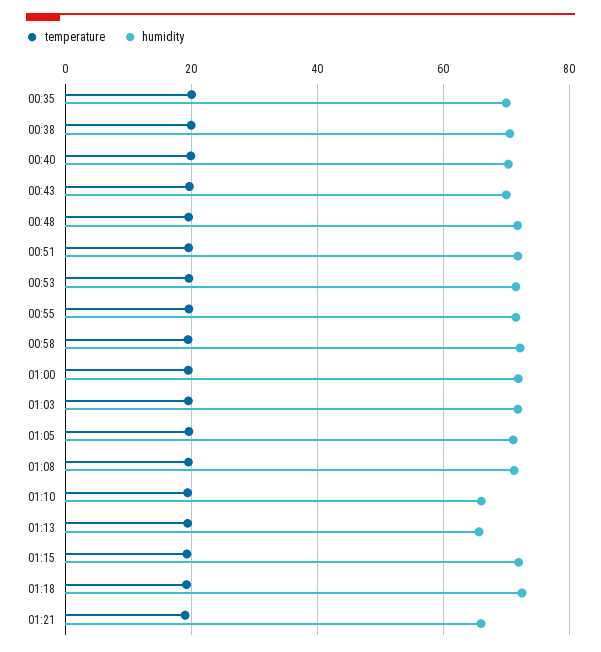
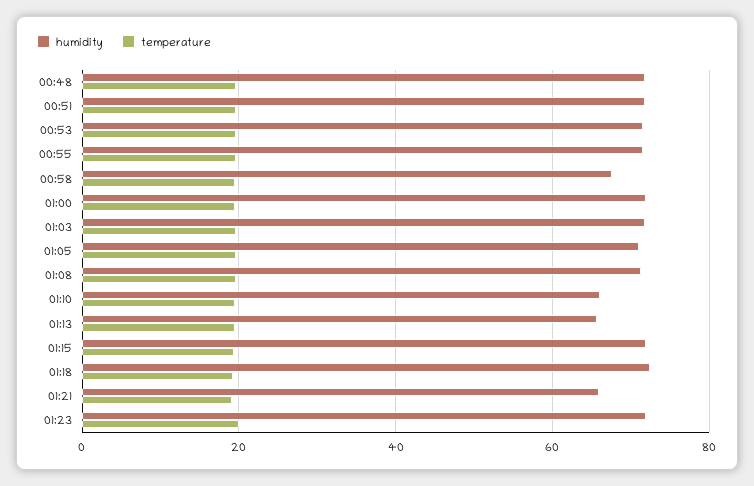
temperature, 00:35: 20 -> none
humidity, 00:35: 70 -> none
temperature, 00:38: 20 -> none
humidity, 00:38: 70 -> none
temperature, 00:40: 20 -> none
humidity, 00:40: 70 -> none
temperature, 00:43: 20 -> none
humidity, 00:43: 70 -> none
humidity, 00:58: 72 -> 68
humidity, 01:23: none -> 72
temperature, 01:23: none -> 20

